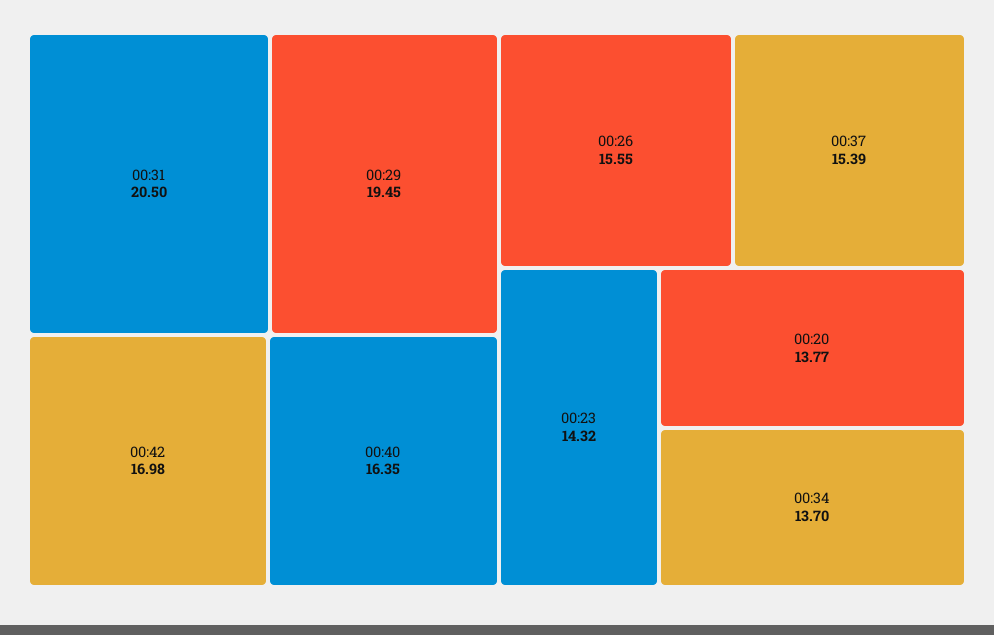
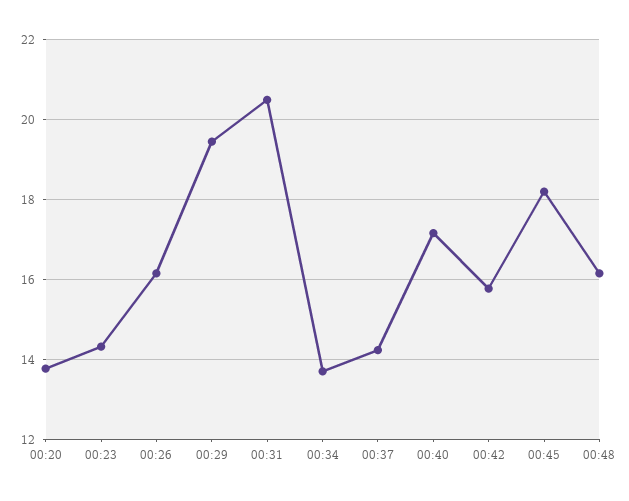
00:42: 16.98 -> 15.8
00:40: 16.35 -> 17.2
00:26: 15.55 -> 16.2
00:37: 15.39 -> 14.2
00:45: none -> 18.2
00:48: none -> 16.2

